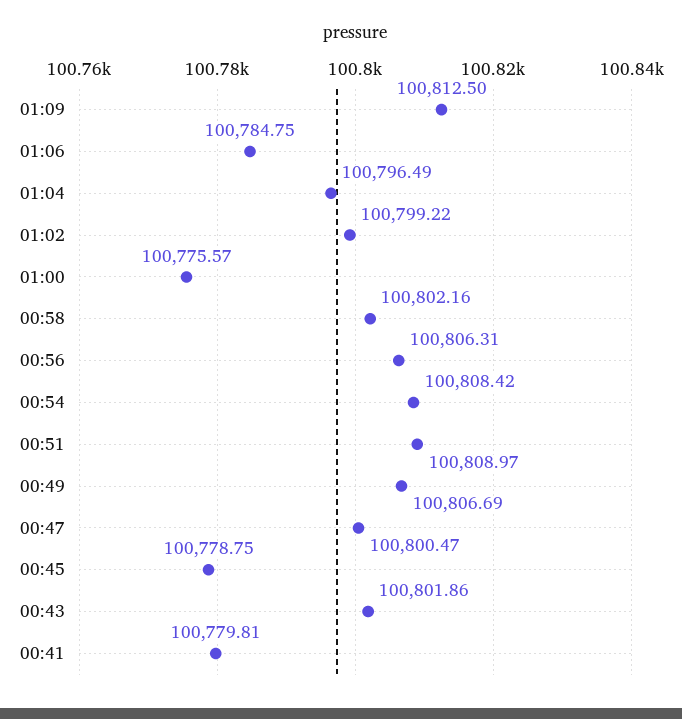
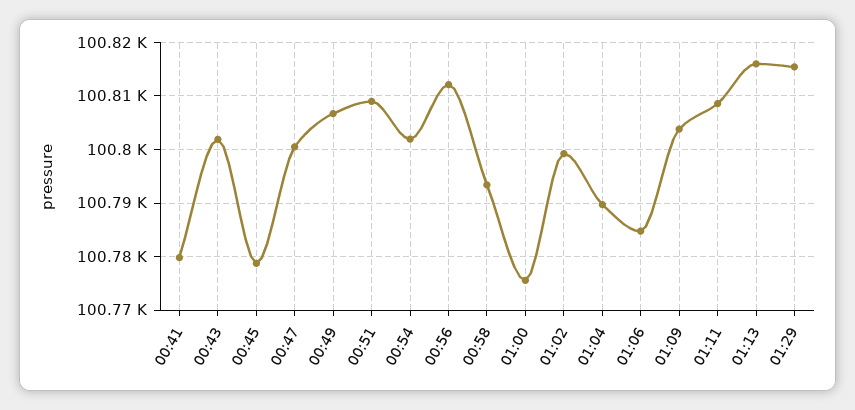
01:09: 100812.5 -> 100804
01:04: 100796.49 -> 100790
00:58: 100802.16 -> 100794
00:56: 100806.31 -> 100812
00:54: 100808.42 -> 100802
01:11: none -> 100808
01:13: none -> 100816
01:29: none -> 100816

